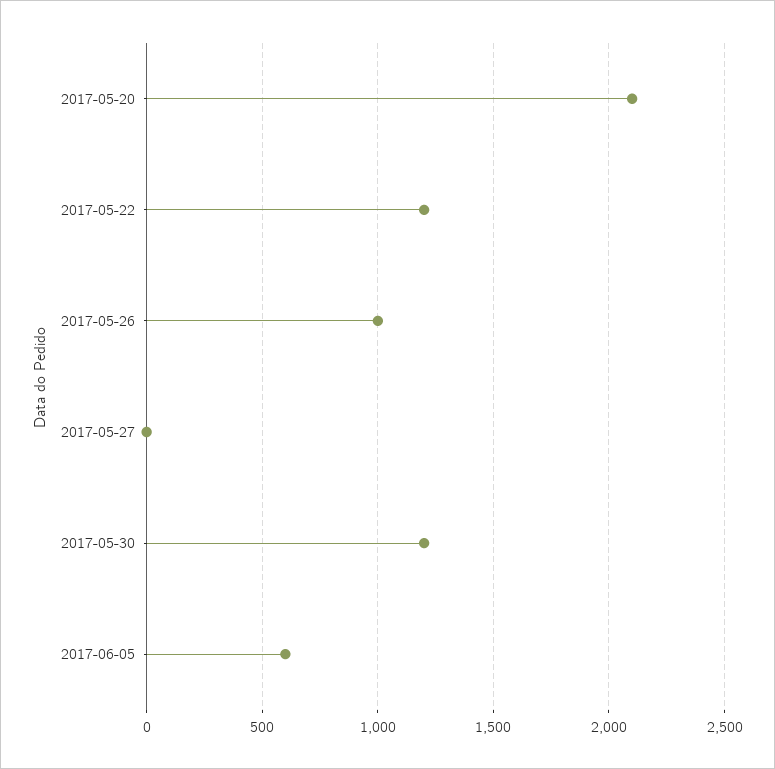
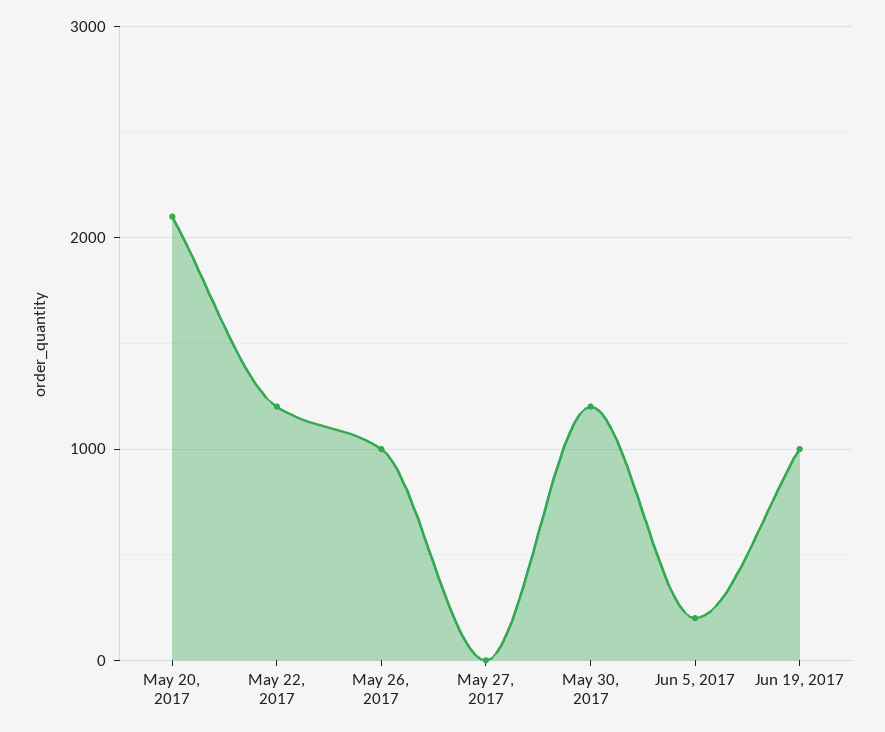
2017-06-05: 600 -> 200
Jun 19, 2017: none -> 1000

